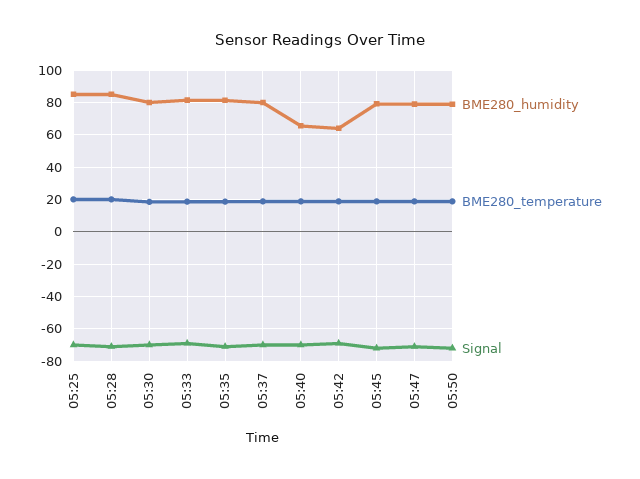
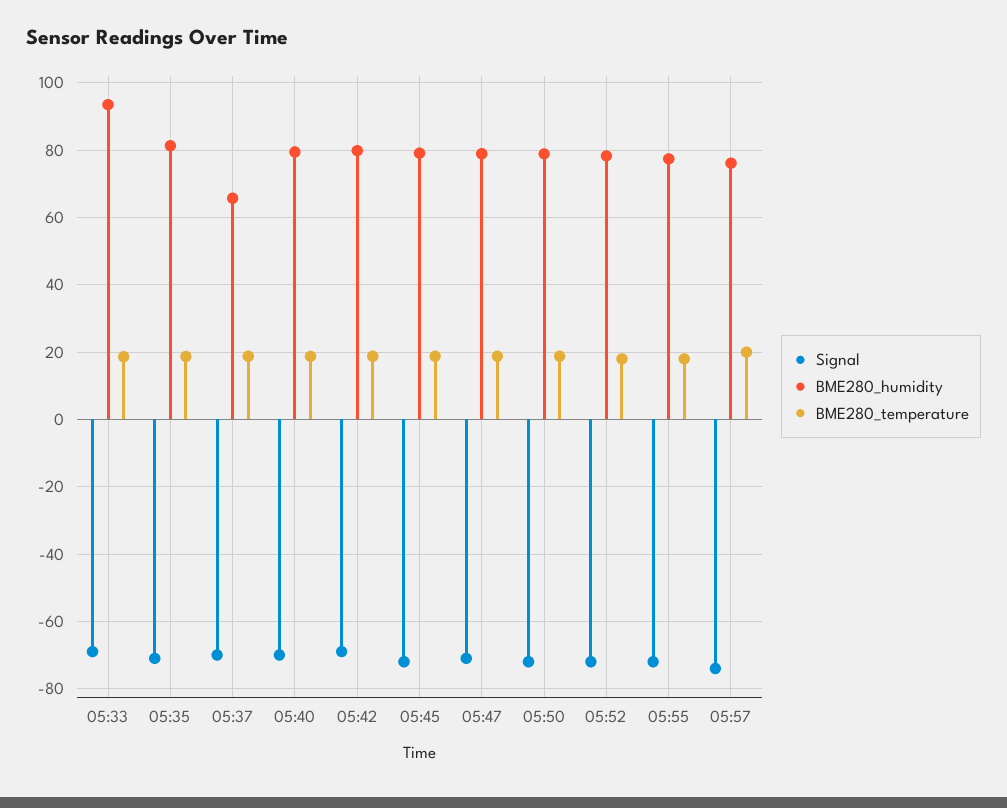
BME280_humidity, 05:25: 85 -> none
BME280_temperature, 05:25: 20 -> none
Signal, 05:25: -70 -> none
BME280_humidity, 05:28: 85 -> none
BME280_temperature, 05:28: 20 -> none
Signal, 05:28: -70 -> none
BME280_humidity, 05:30: 80 -> none
BME280_temperature, 05:30: 20 -> none
Signal, 05:30: -70 -> none
BME280_humidity, 05:33: 80 -> 94
BME280_humidity, 05:37: 80 -> 66
BME280_humidity, 05:40: 65 -> 80
BME280_humidity, 05:42: 65 -> 80
Signal, 05:52: none -> -72
BME280_humidity, 05:52: none -> 78
BME280_temperature, 05:52: none -> 18
Signal, 05:55: none -> -72
BME280_humidity, 05:55: none -> 78
BME280_temperature, 05:55: none -> 18
Signal, 05:57: none -> -74
BME280_humidity, 05:57: none -> 76
BME280_temperature, 05:57: none -> 20

